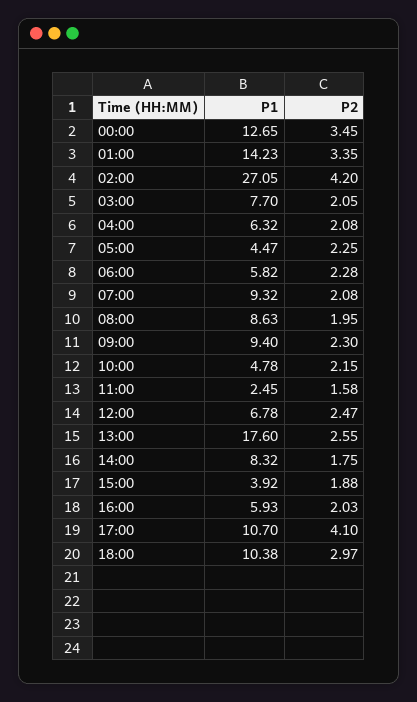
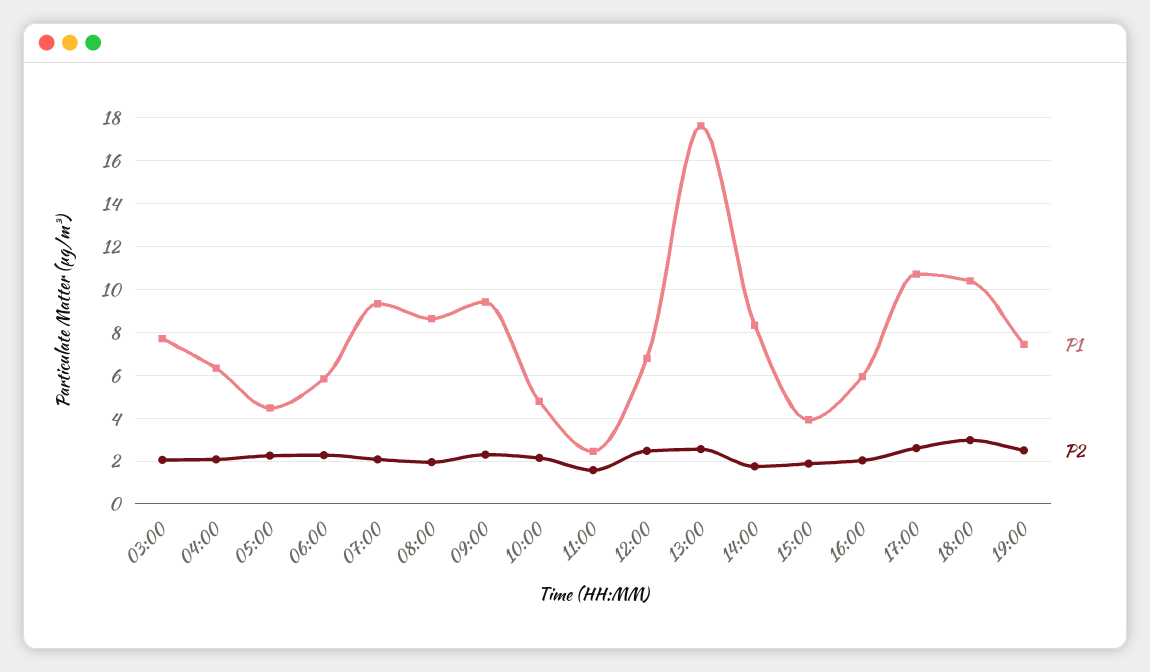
P1, 00:00: 12.65 -> none
P2, 00:00: 3.45 -> none
P1, 01:00: 14.23 -> none
P2, 01:00: 3.35 -> none
P1, 02:00: 27.05 -> none
P2, 02:00: 4.2 -> none
P2, 17:00: 4.1 -> 2.5
P1, 19:00: none -> 7.5
P2, 19:00: none -> 2.5

